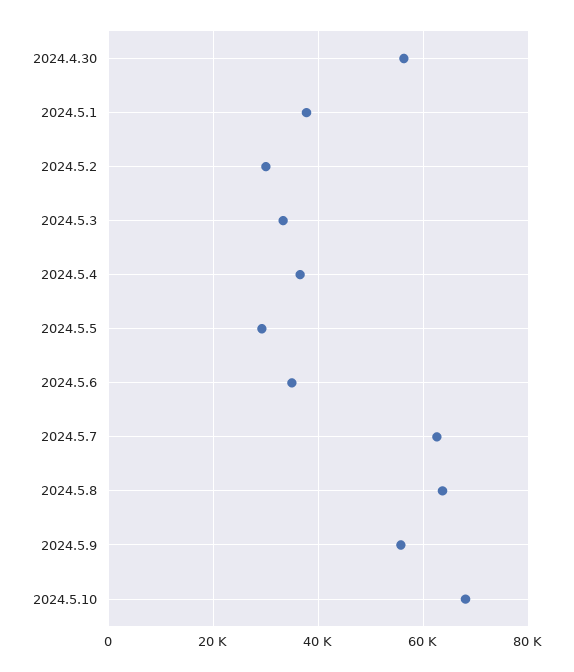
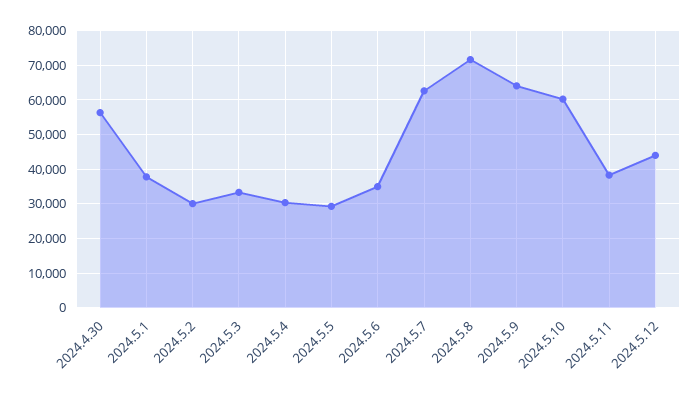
2024.5.4: 36000 -> 30000
2024.5.8: 64000 -> 72000
2024.5.9: 56000 -> 64000
2024.5.10: 68000 -> 60000
2024.5.11: none -> 38000
2024.5.12: none -> 44000

